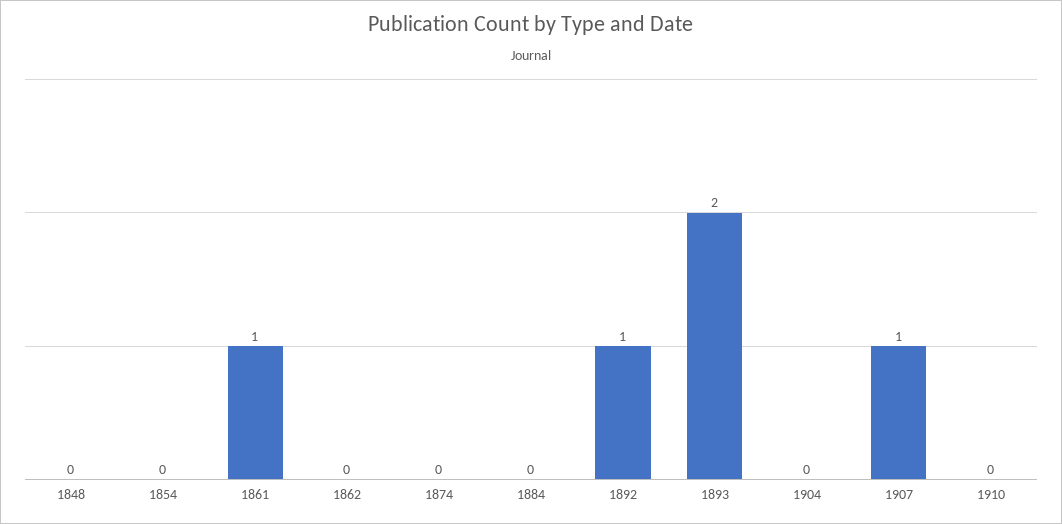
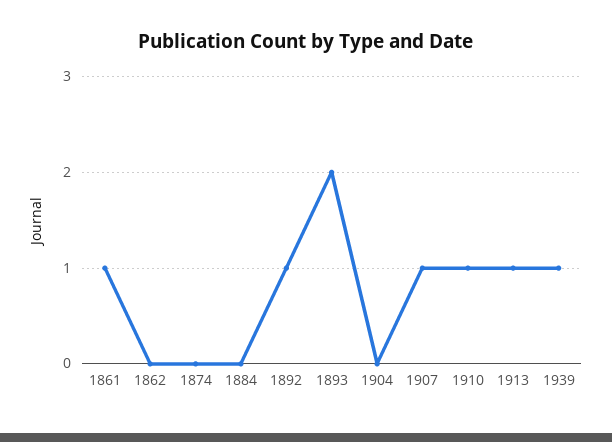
1848: 0 -> none
1854: 0 -> none
1910: 0 -> 1
1913: none -> 1
1939: none -> 1

